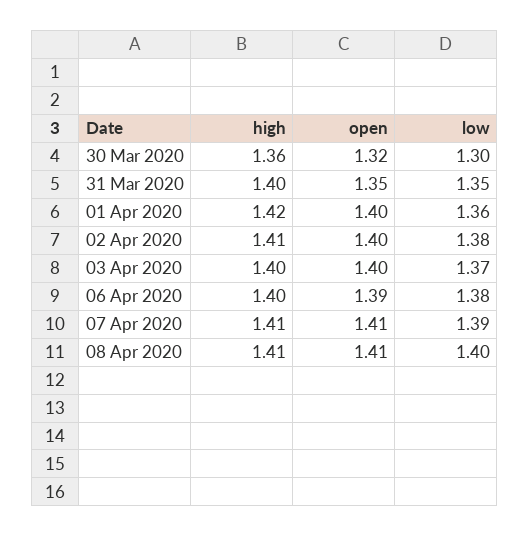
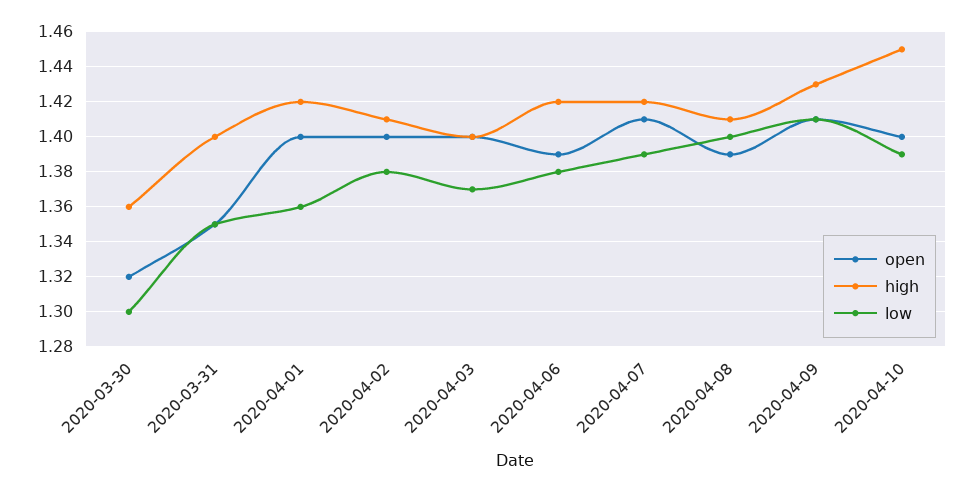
high, 06 Apr 2020: 1.4 -> 1.42
high, 07 Apr 2020: 1.41 -> 1.42
open, 08 Apr 2020: 1.41 -> 1.39
open, 2020-04-09: none -> 1.41
high, 2020-04-09: none -> 1.43
low, 2020-04-09: none -> 1.41
open, 2020-04-10: none -> 1.4
high, 2020-04-10: none -> 1.45
low, 2020-04-10: none -> 1.39

